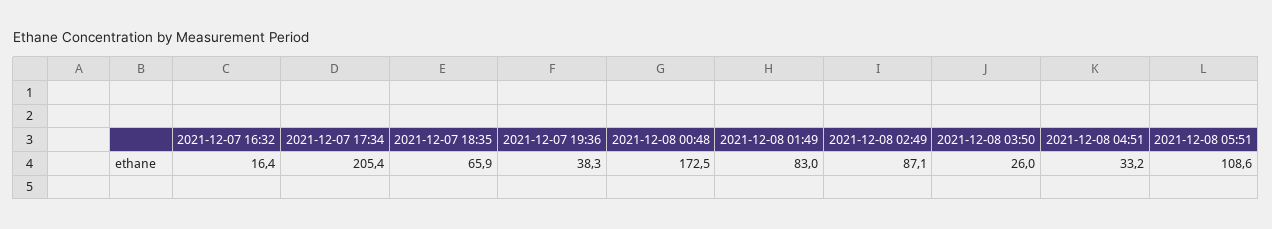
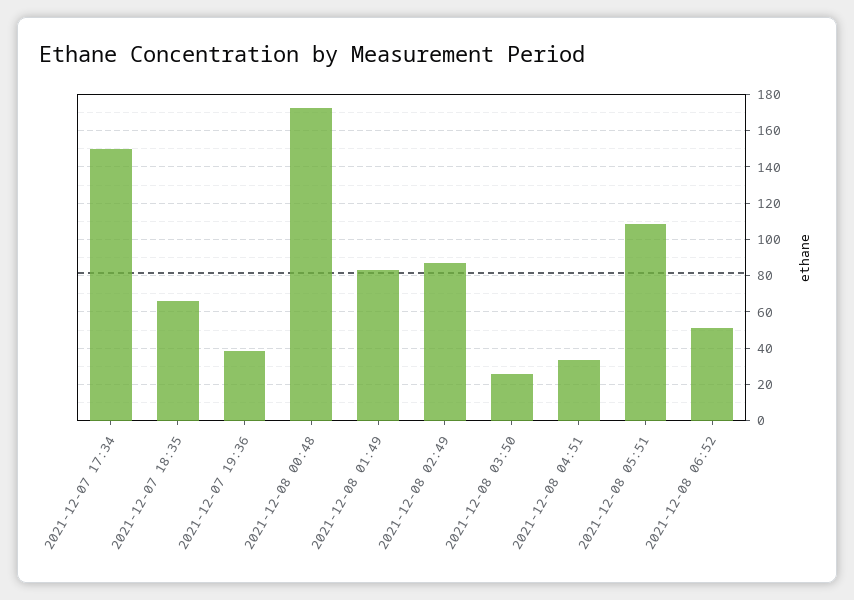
2021-12-07 16:32: 16.4 -> none
2021-12-07 17:34: 205.4 -> 150
2021-12-08 06:52: none -> 50

